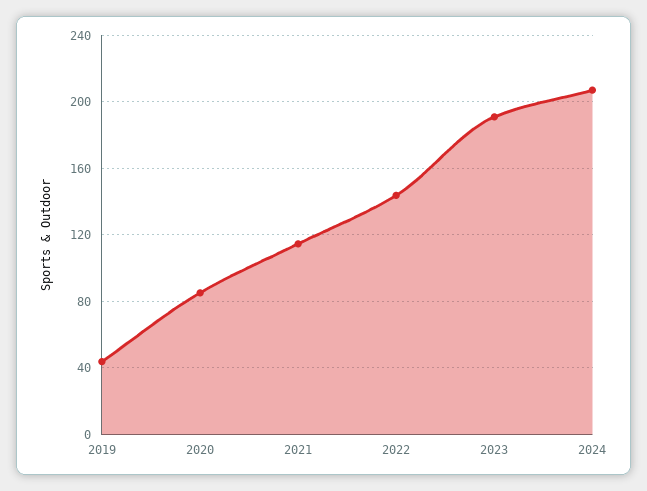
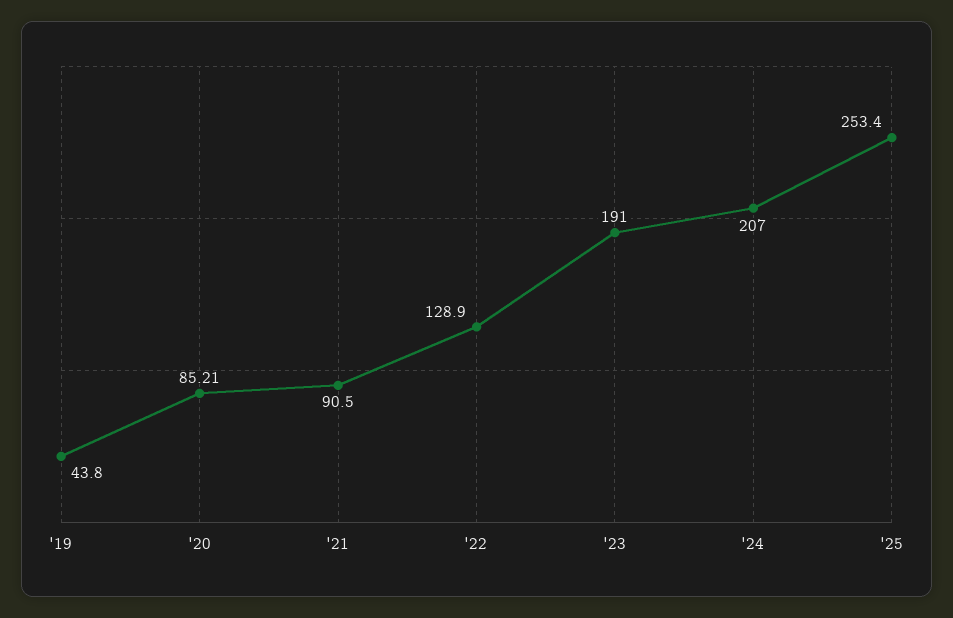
2021: 115 -> 90.5
2022: 145 -> 128.9
'25: none -> 253.4

